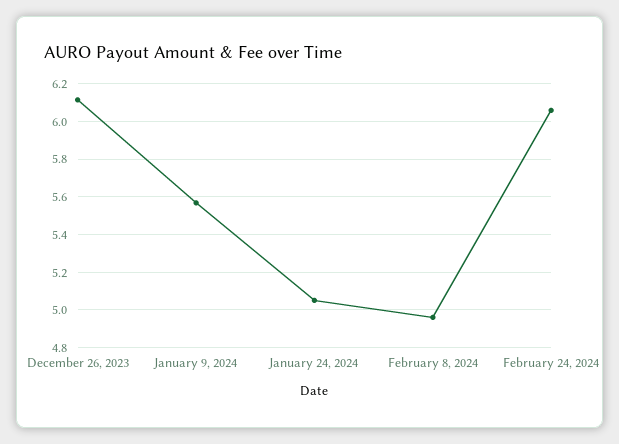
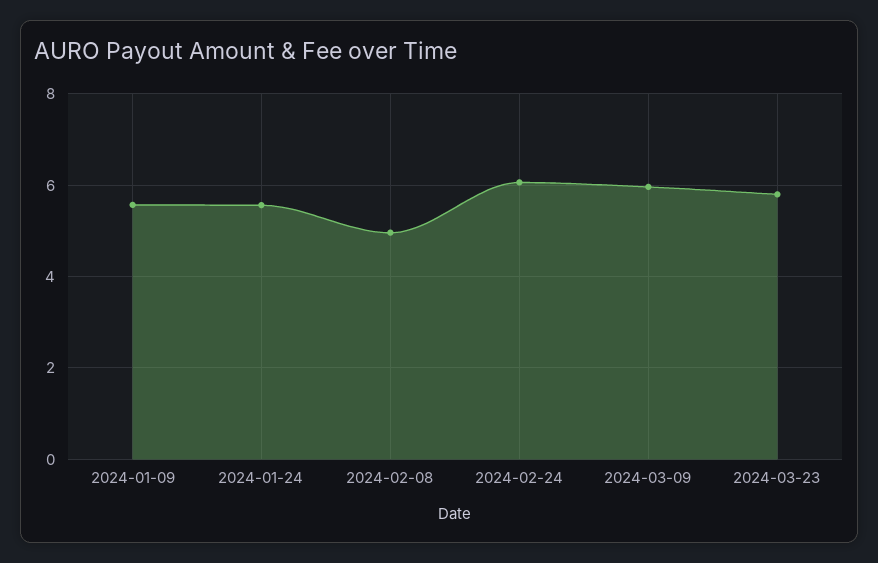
December 26, 2023: 6.1 -> none
January 24, 2024: 5.05 -> 5.6
2024-03-09: none -> 6
2024-03-23: none -> 5.8

